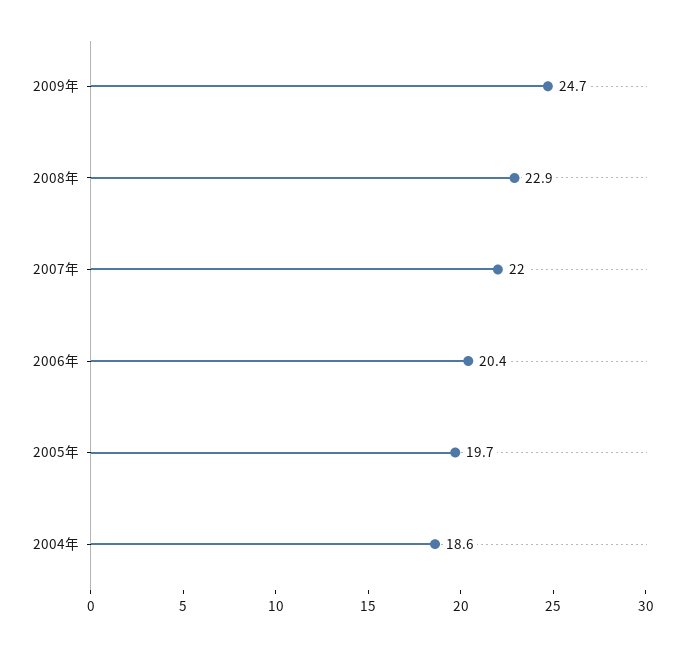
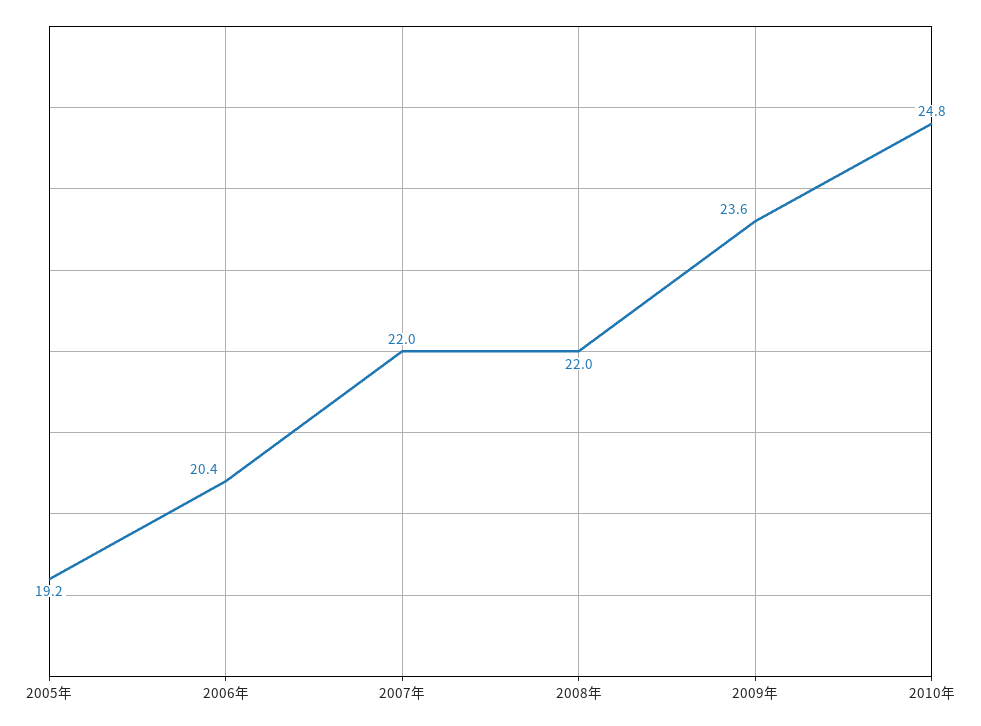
2009年: 24.7 -> 23.6
2008年: 22.9 -> 22
2005年: 19.7 -> 19.2
2004年: 18.6 -> none
2010年: none -> 24.8

